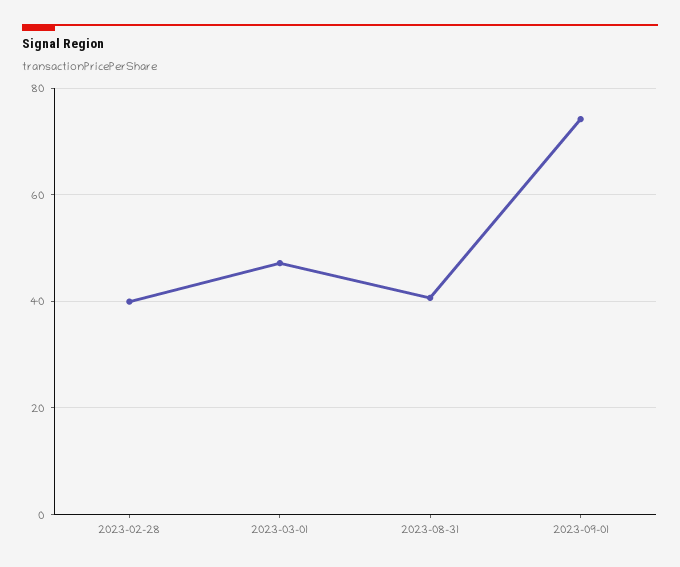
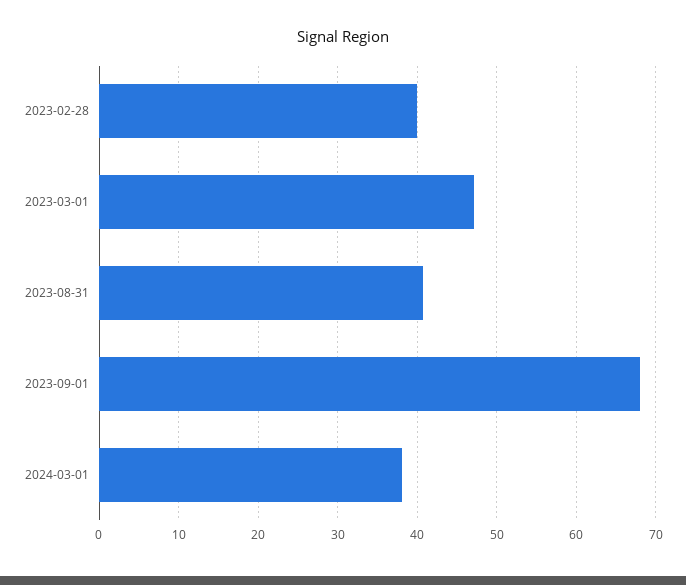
2023-09-01: 74 -> 68
2024-03-01: none -> 38

